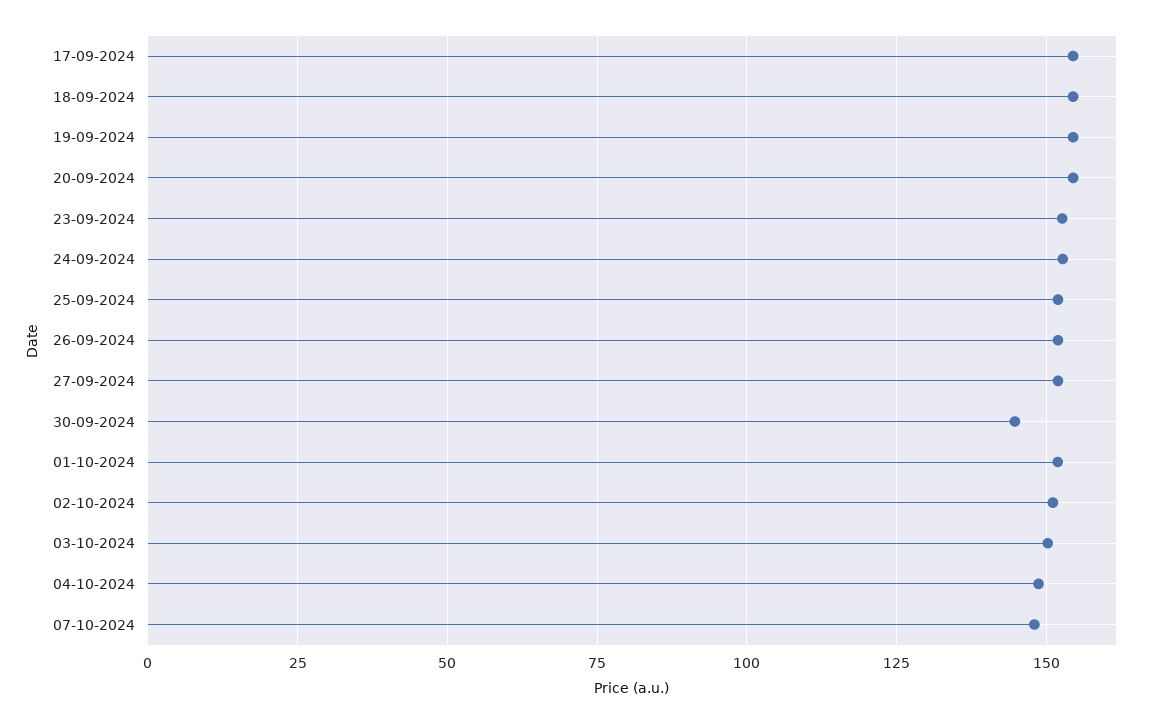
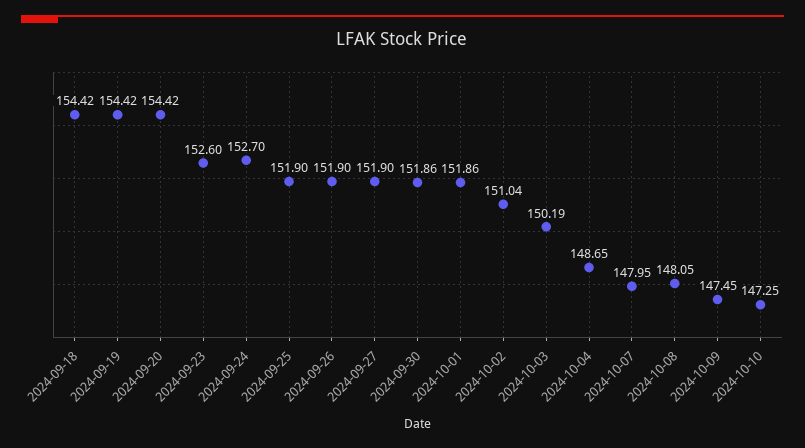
17-09-2024: 155 -> none
30-09-2024: 145 -> 151.86
2024-10-08: none -> 148.05
2024-10-09: none -> 147.45
2024-10-10: none -> 147.25

